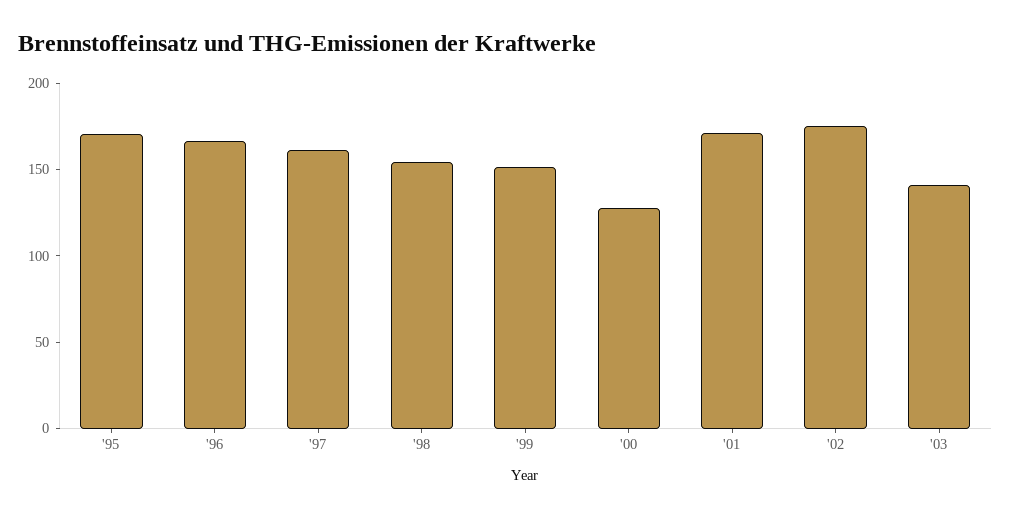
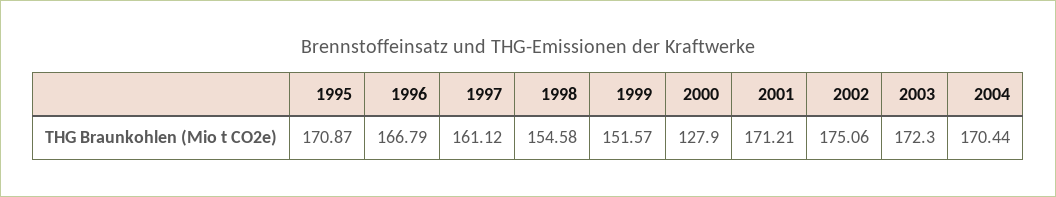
'03: 140 -> 172.3
2004: none -> 170.44

